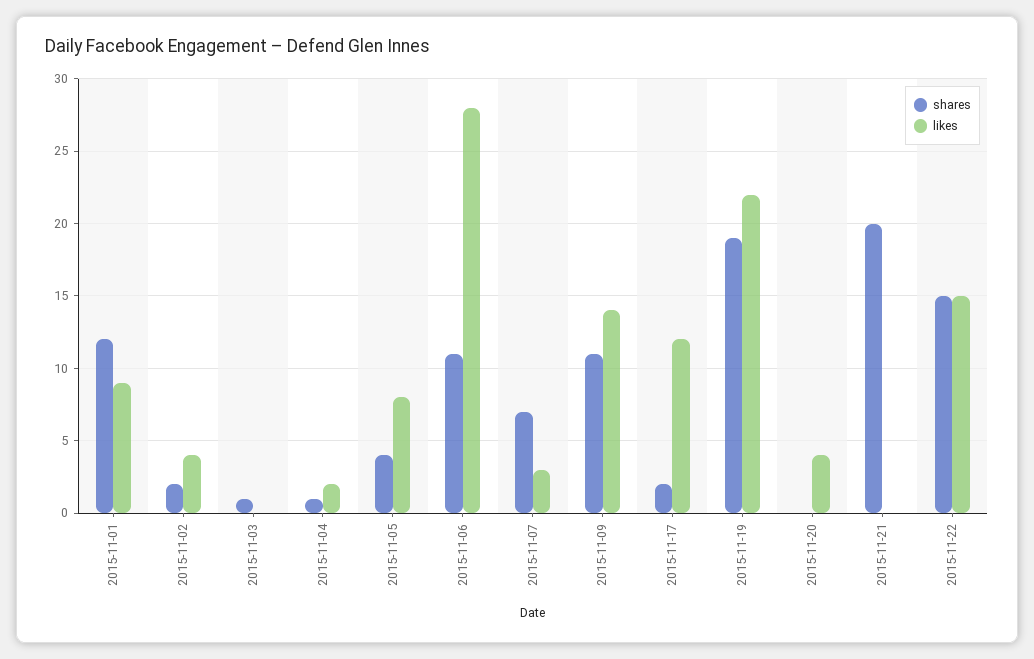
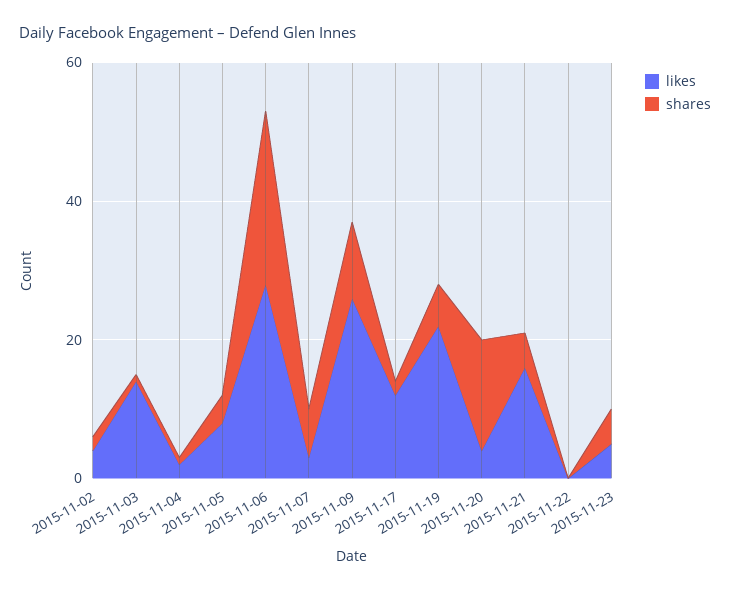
shares, 2015-11-01: 12 -> none
likes, 2015-11-01: 9 -> none
likes, 2015-11-03: 0 -> 15
shares, 2015-11-06: 11 -> 25
likes, 2015-11-09: 14 -> 25
shares, 2015-11-19: 19 -> 5
shares, 2015-11-20: 0 -> 15
shares, 2015-11-21: 20 -> 5
likes, 2015-11-21: 0 -> 15
shares, 2015-11-22: 15 -> 0
likes, 2015-11-22: 15 -> 0
likes, 2015-11-23: none -> 5
shares, 2015-11-23: none -> 5

